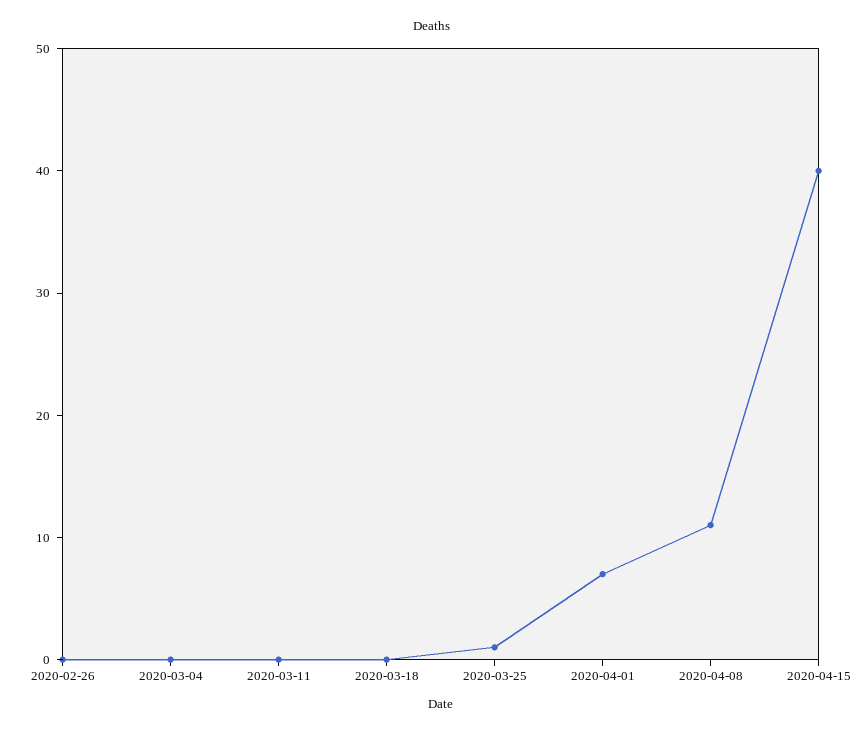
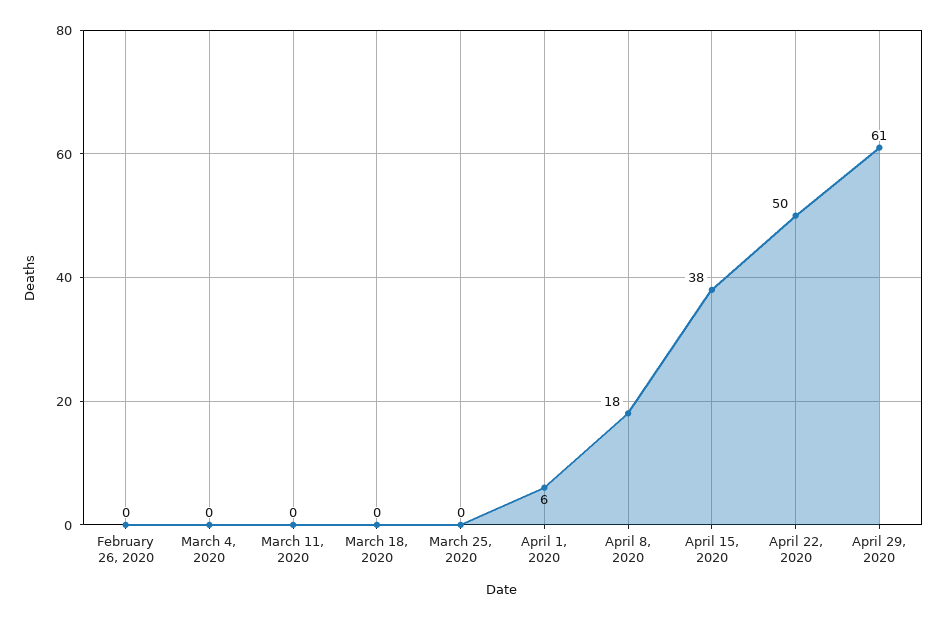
2020-03-25: 1 -> 0
2020-04-01: 7 -> 6
2020-04-08: 11 -> 18
2020-04-15: 40 -> 38
April 22, 2020: none -> 50
April 29, 2020: none -> 61

